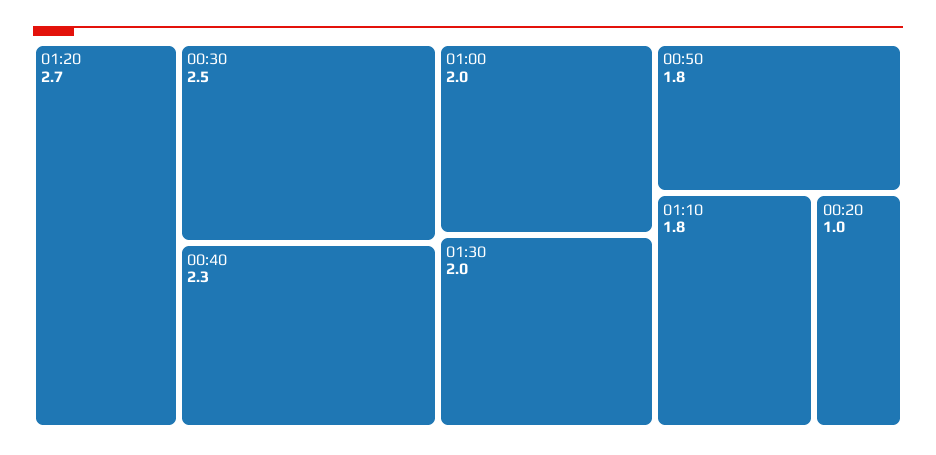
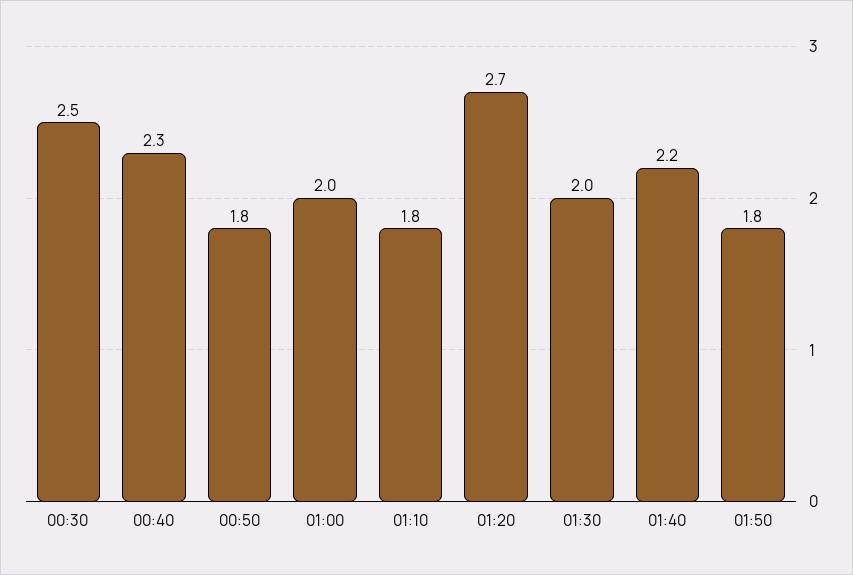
00:20: 1 -> none
01:40: none -> 2.2
01:50: none -> 1.8

